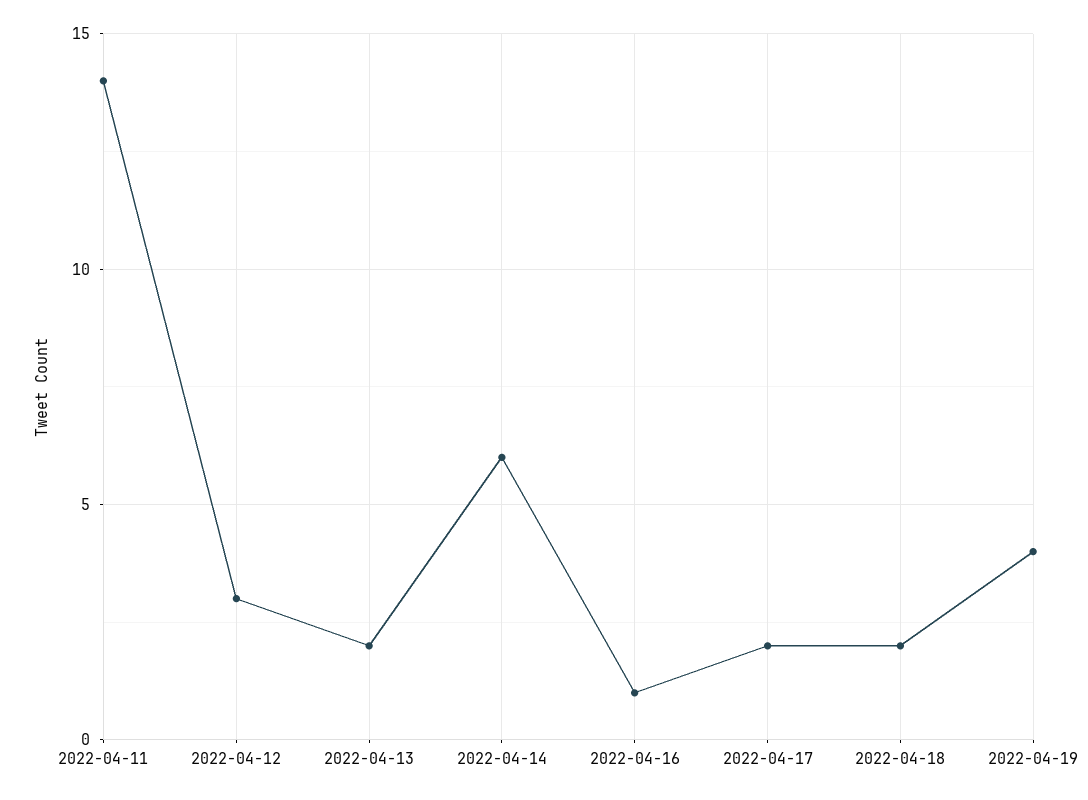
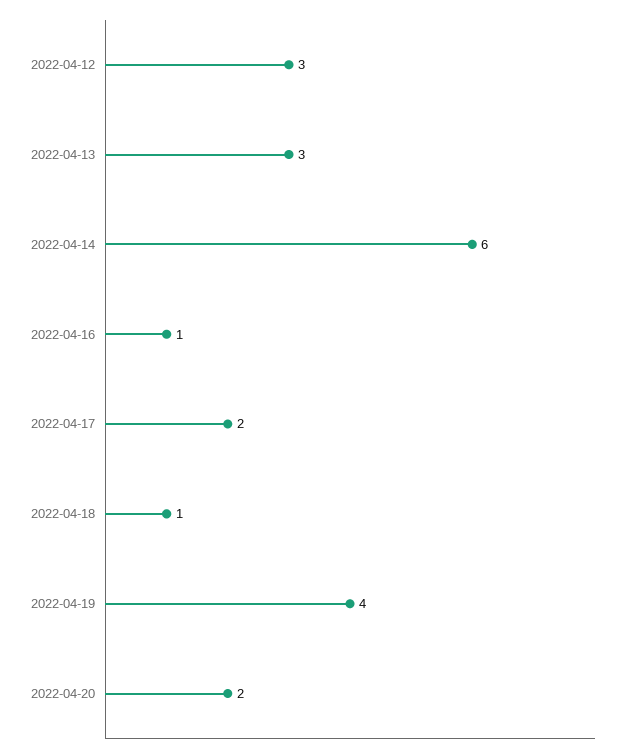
2022-04-11: 14 -> none
2022-04-13: 2 -> 3
2022-04-18: 2 -> 1
2022-04-20: none -> 2

